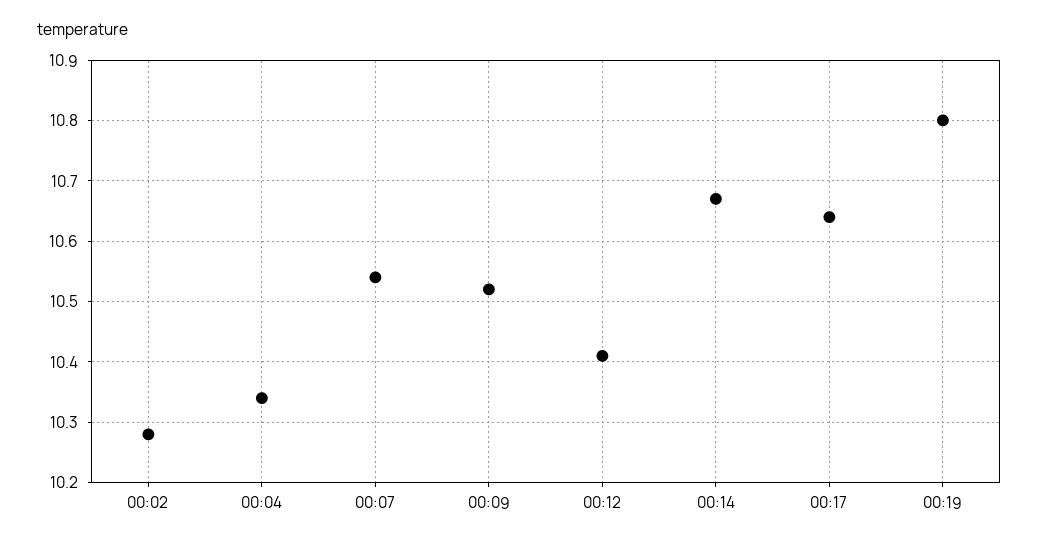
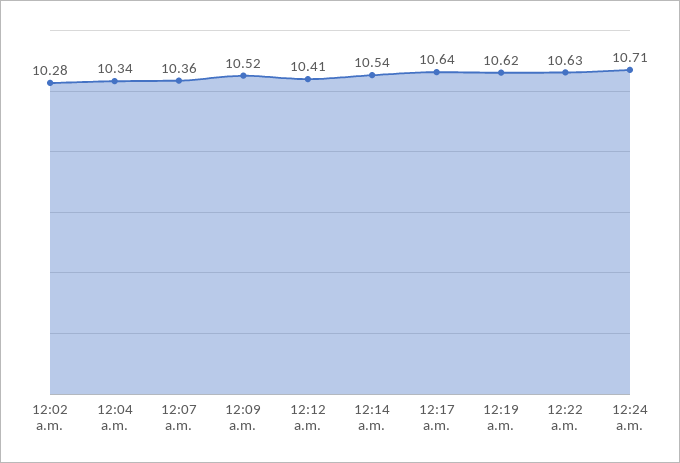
00:07: 10.54 -> 10.36
00:14: 10.67 -> 10.54
00:19: 10.8 -> 10.62
12:22 a.m.: none -> 10.63
12:24 a.m.: none -> 10.71

